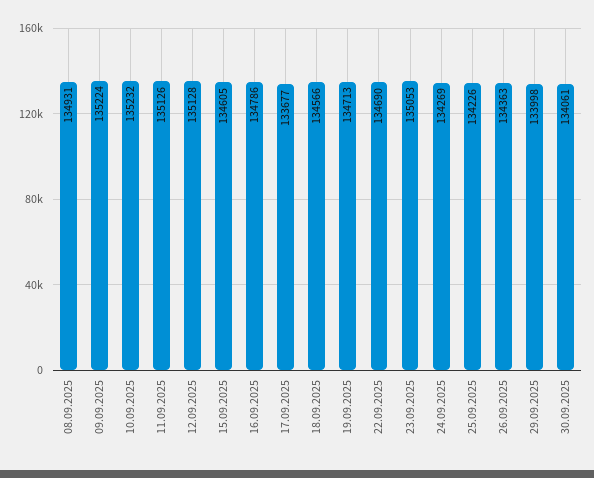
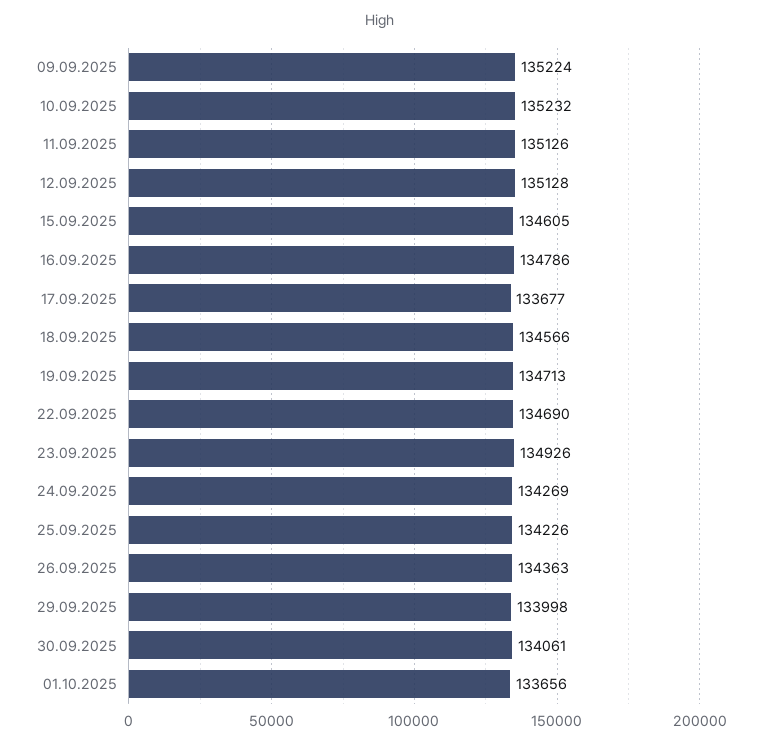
08.09.2025: 134931 -> none
23.09.2025: 135053 -> 134926
01.10.2025: none -> 133656

